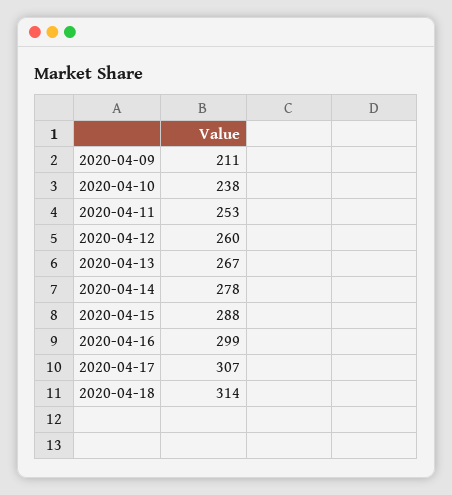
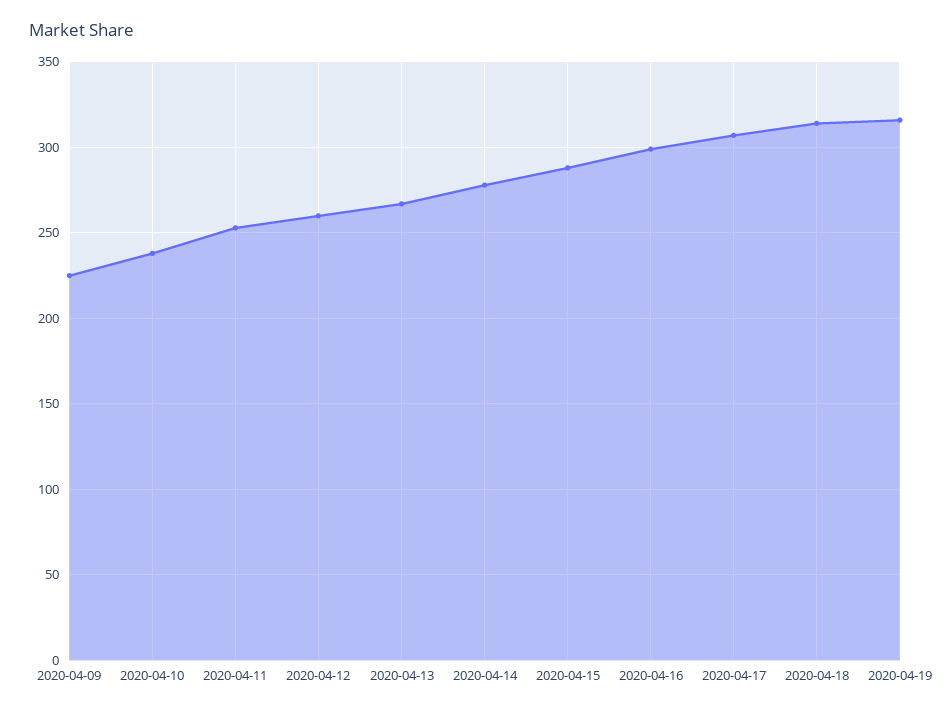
2020-04-09: 211 -> 225
2020-04-19: none -> 315

